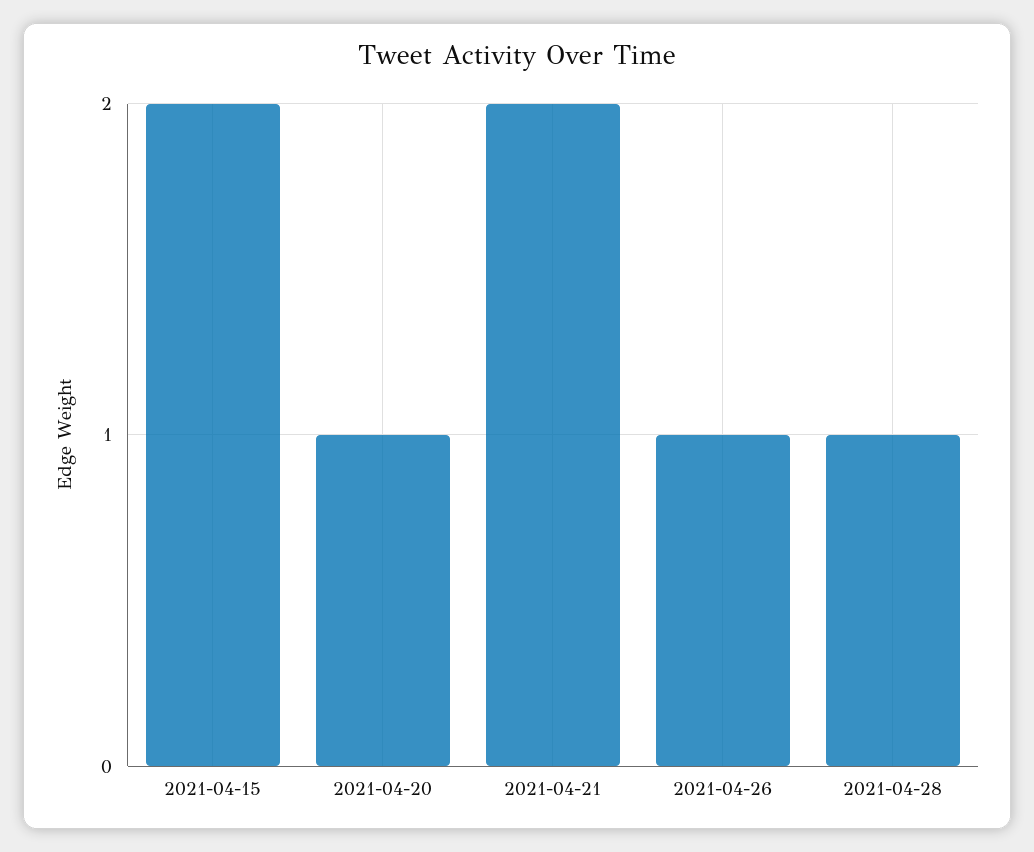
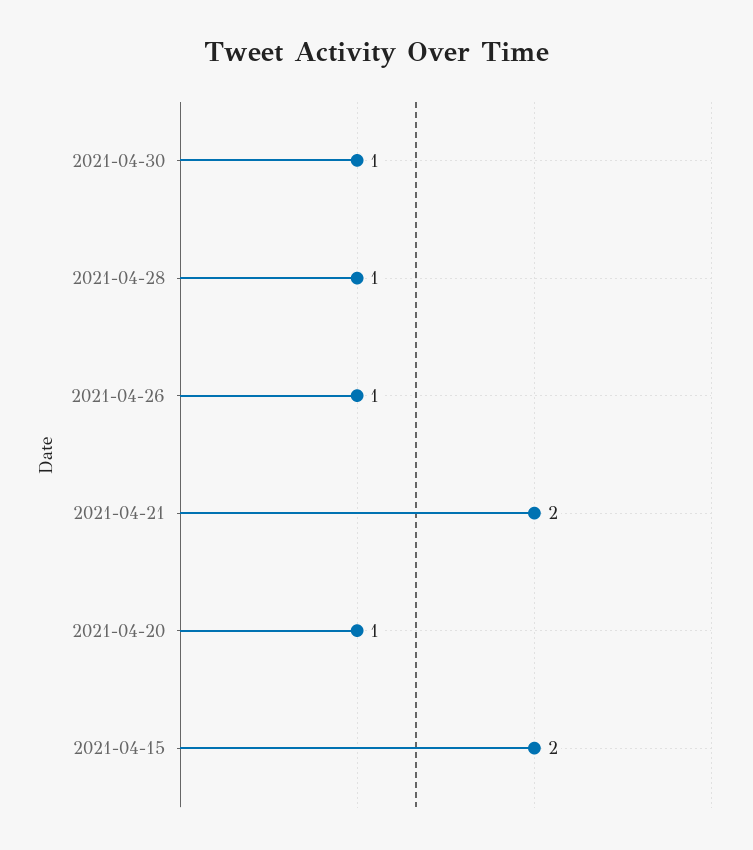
2021-04-30: none -> 1

